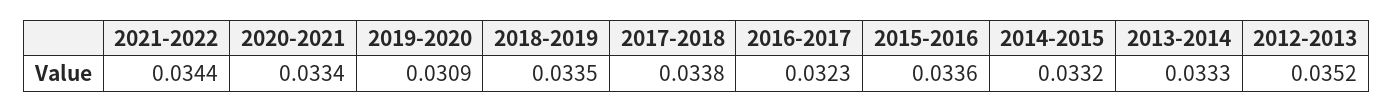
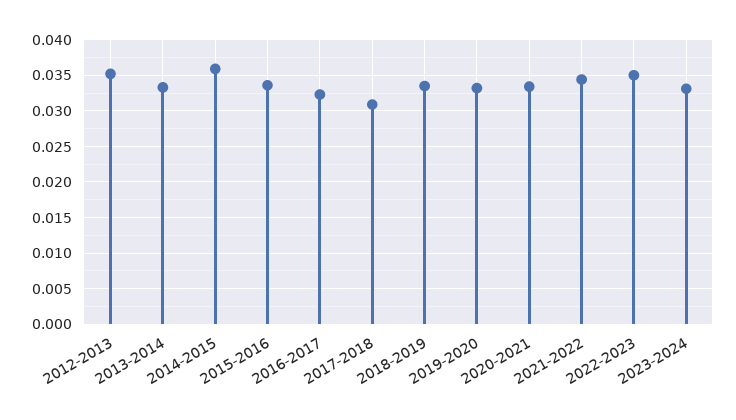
2019-2020: 0.0309 -> 0.033
2017-2018: 0.0338 -> 0.031
2014-2015: 0.0332 -> 0.036
2022-2023: none -> 0.035
2023-2024: none -> 0.033

